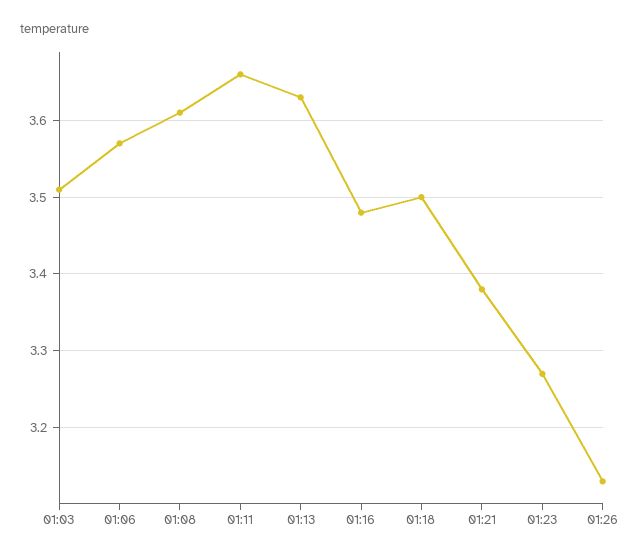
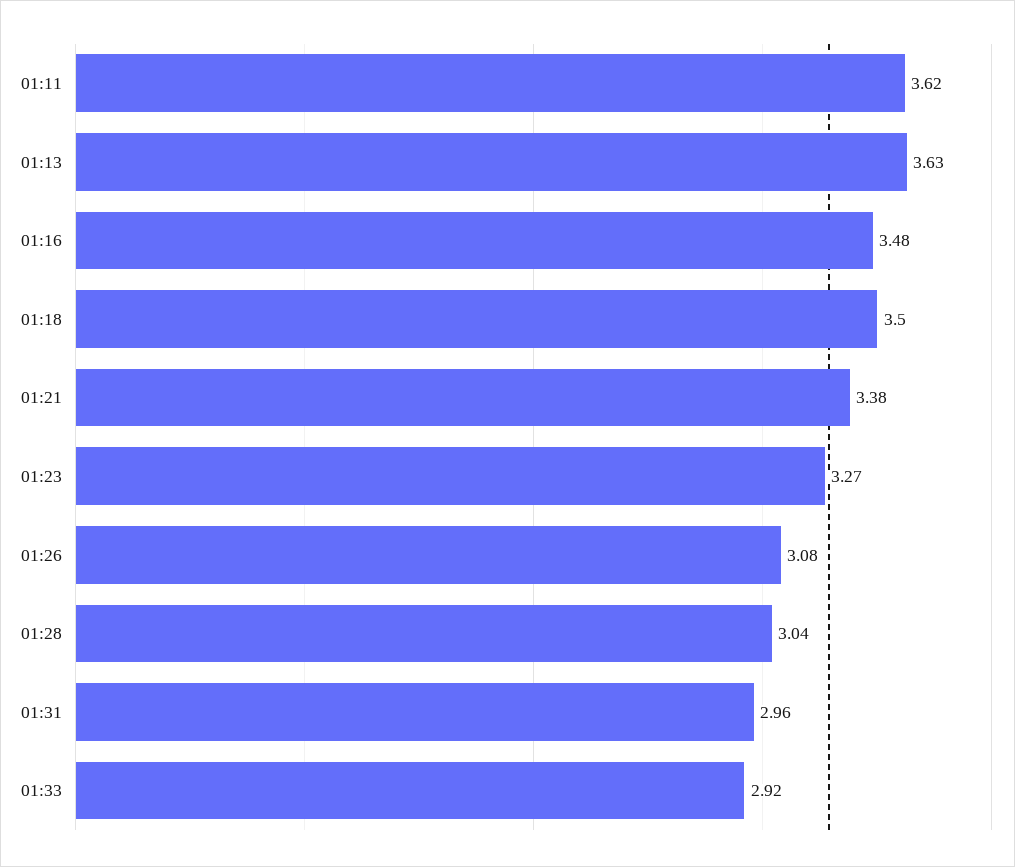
01:03: 3.51 -> none
01:06: 3.57 -> none
01:08: 3.61 -> none
01:11: 3.66 -> 3.62
01:26: 3.13 -> 3.08
01:28: none -> 3.04
01:31: none -> 2.96
01:33: none -> 2.92

